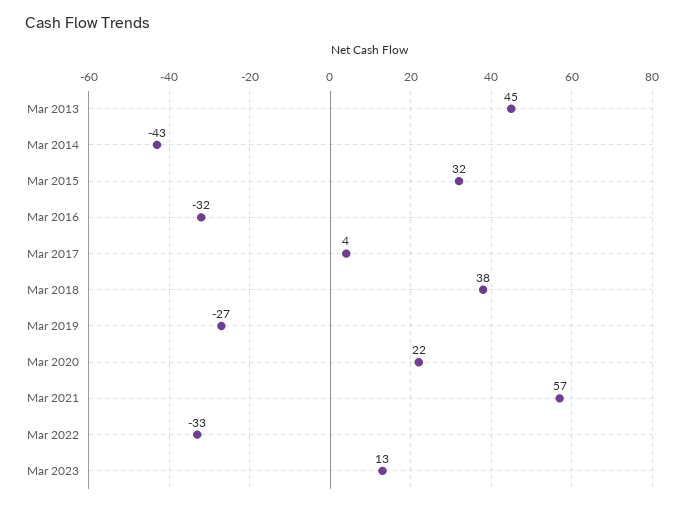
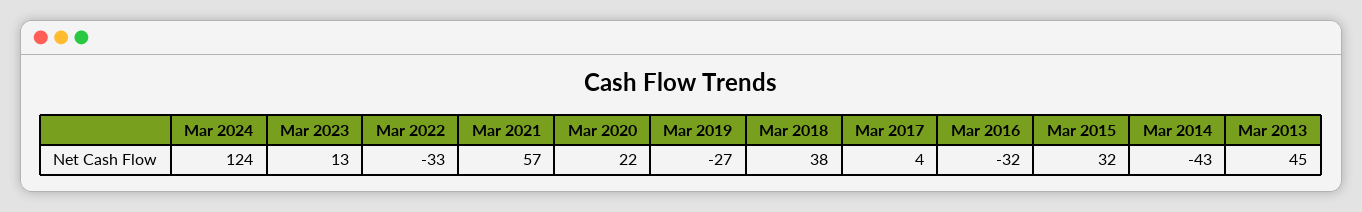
Mar 2024: none -> 124

